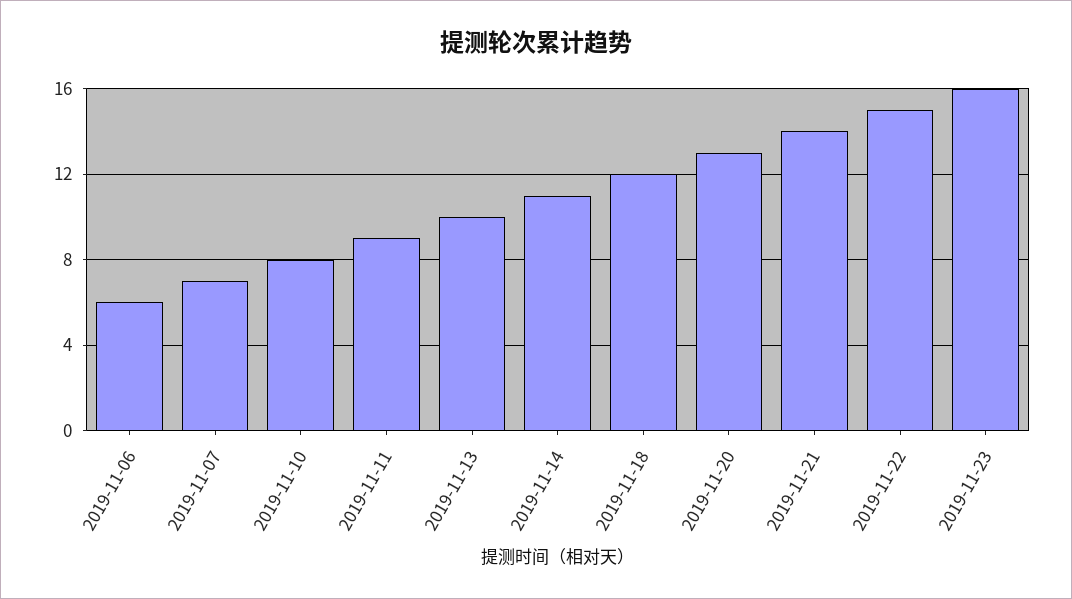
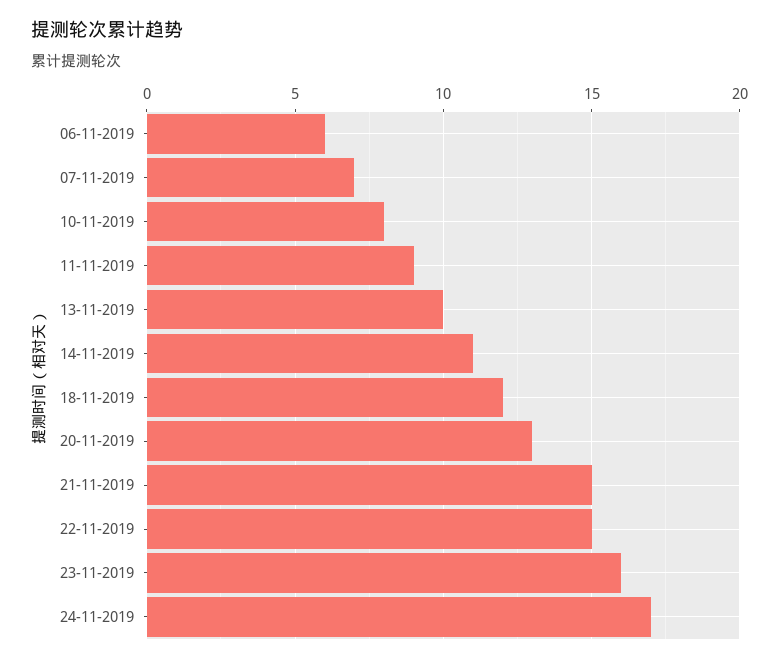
2019-11-21: 14 -> 15
24-11-2019: none -> 17

